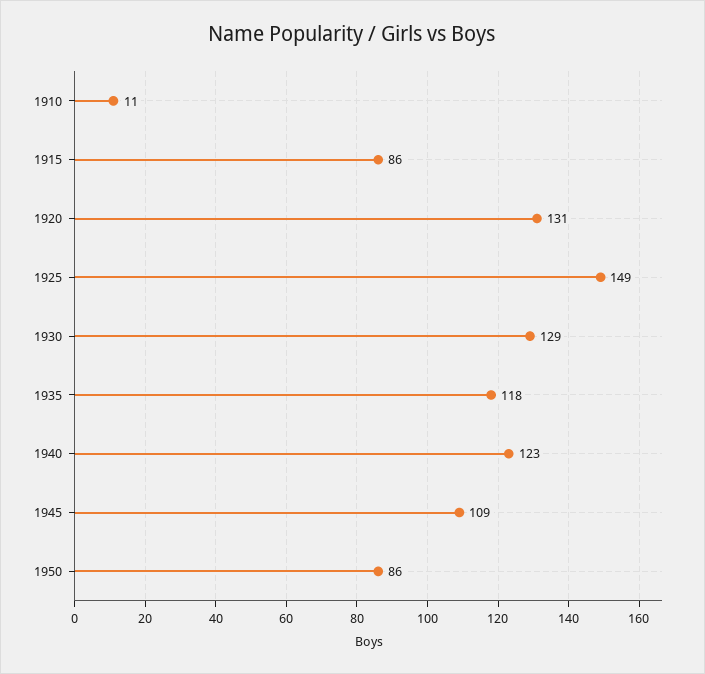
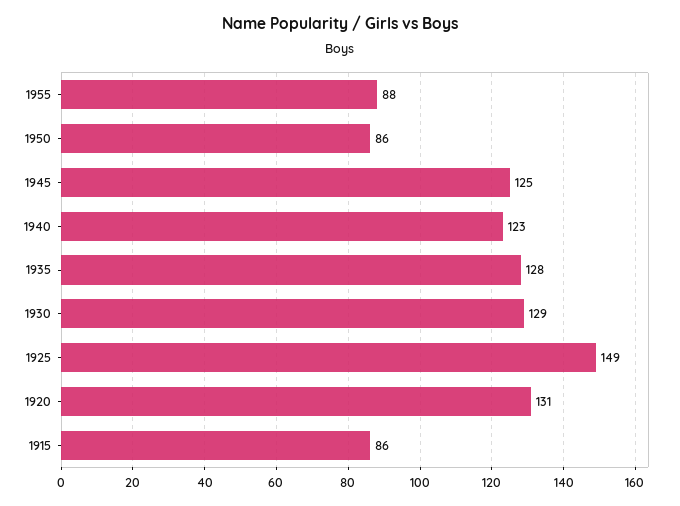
1910: 11 -> none
1935: 118 -> 128
1945: 109 -> 125
1955: none -> 88

